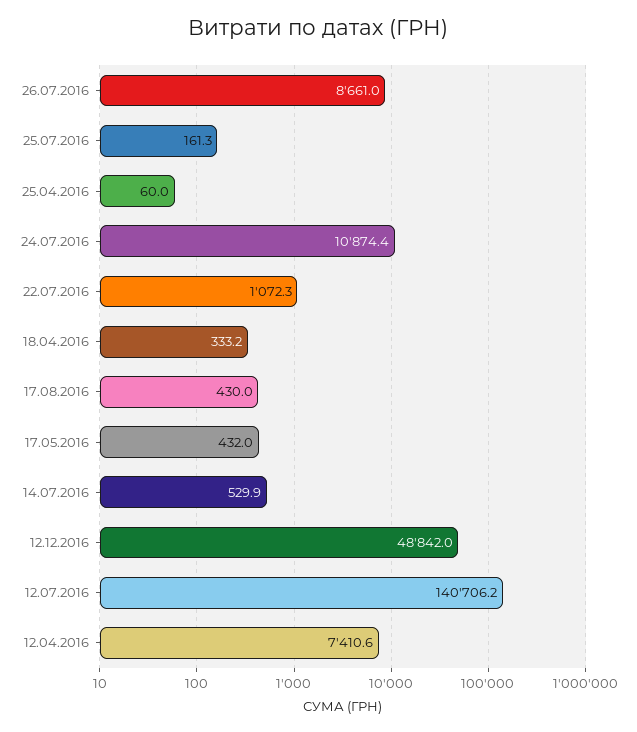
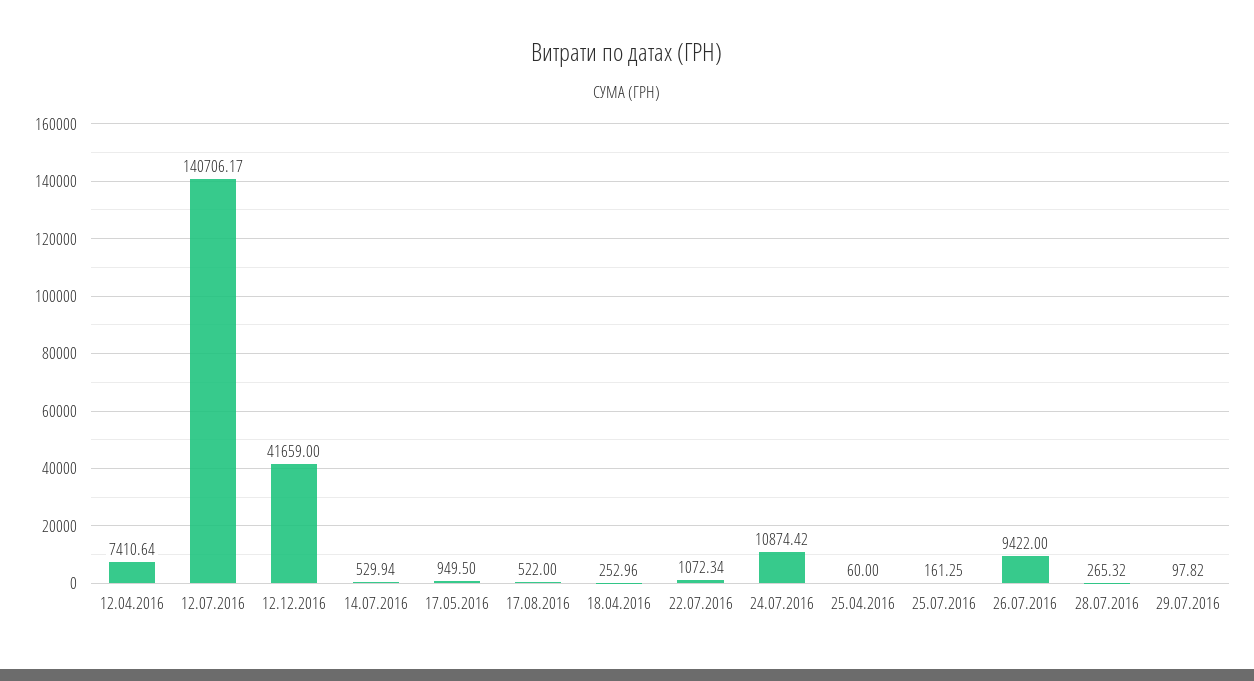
26.07.2016: 8661 -> 9422
18.04.2016: 333.2 -> 252.96
17.08.2016: 430 -> 522
17.05.2016: 432 -> 949.5
12.12.2016: 48842 -> 41659
28.07.2016: none -> 265.32
29.07.2016: none -> 97.82

